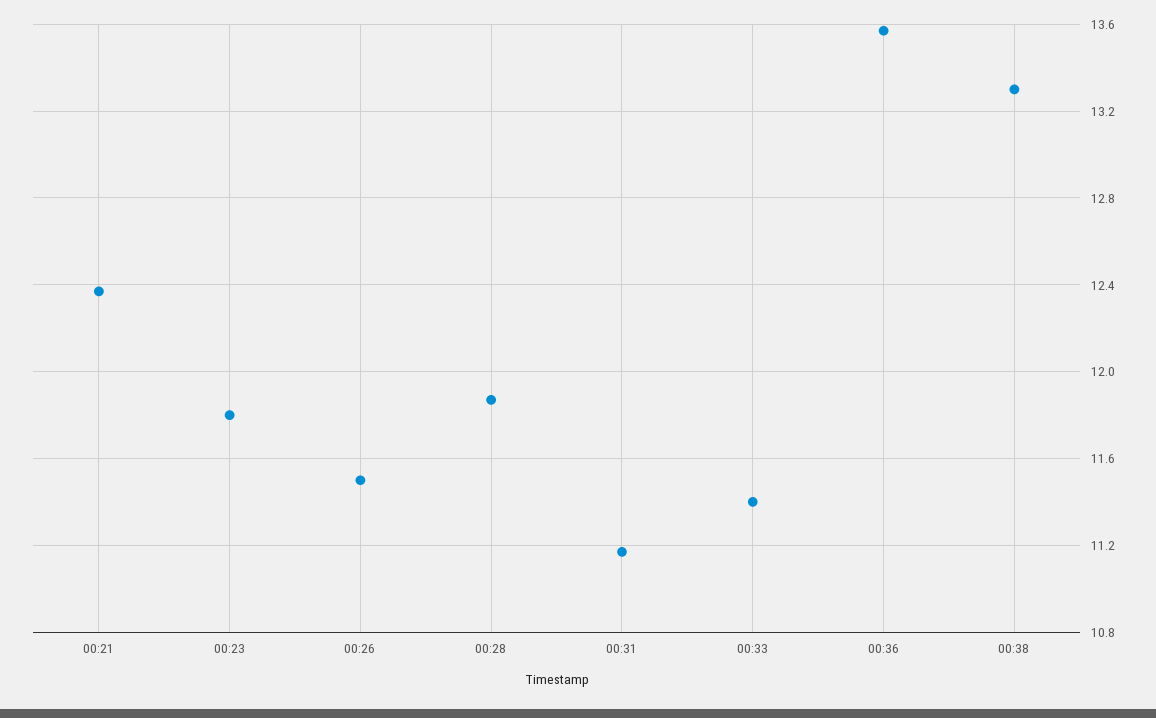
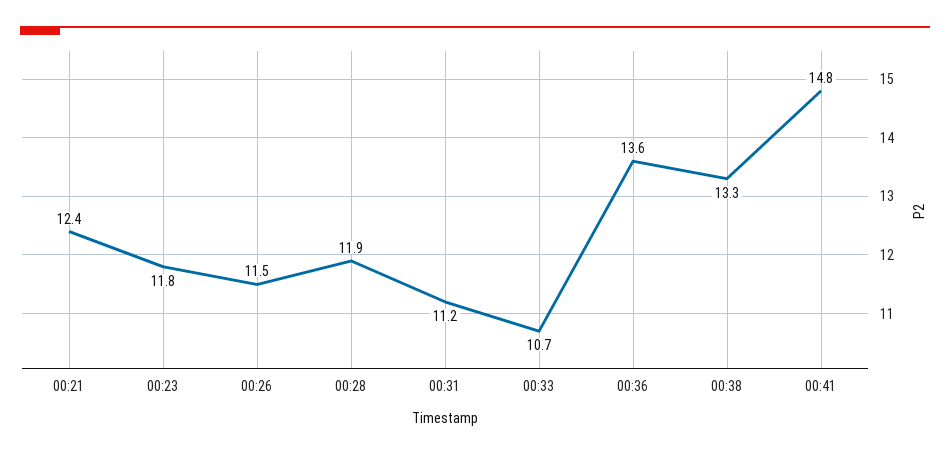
00:33: 11.4 -> 10.7
00:41: none -> 14.8

